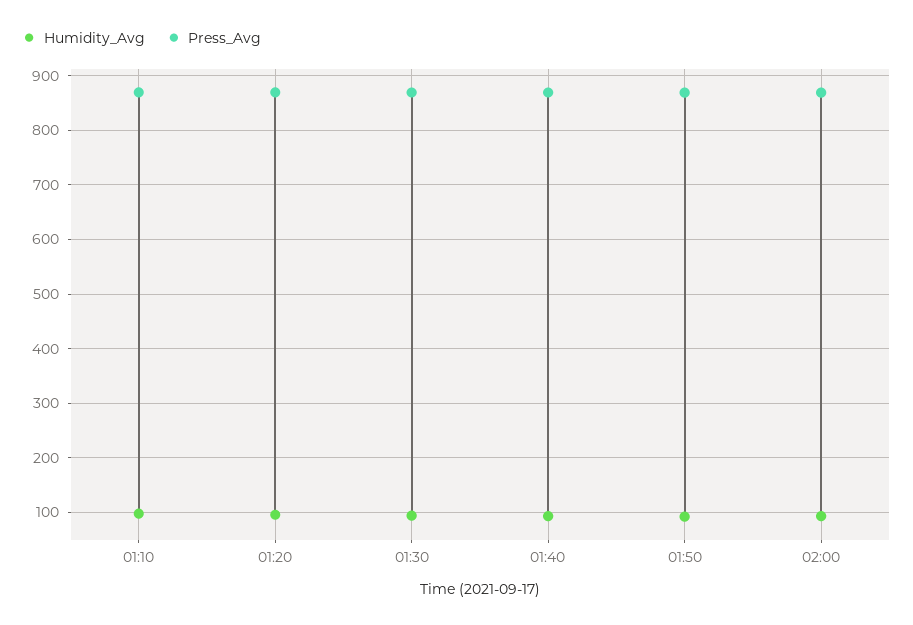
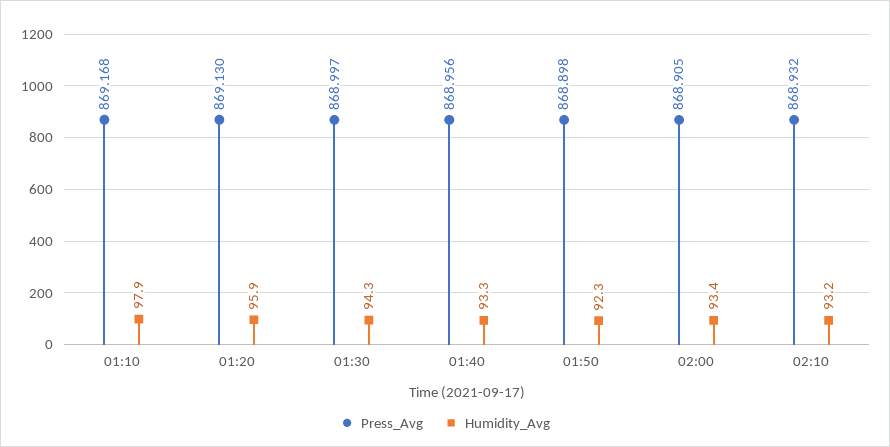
Press_Avg, 02:10: none -> 868.932
Humidity_Avg, 02:10: none -> 93.2

